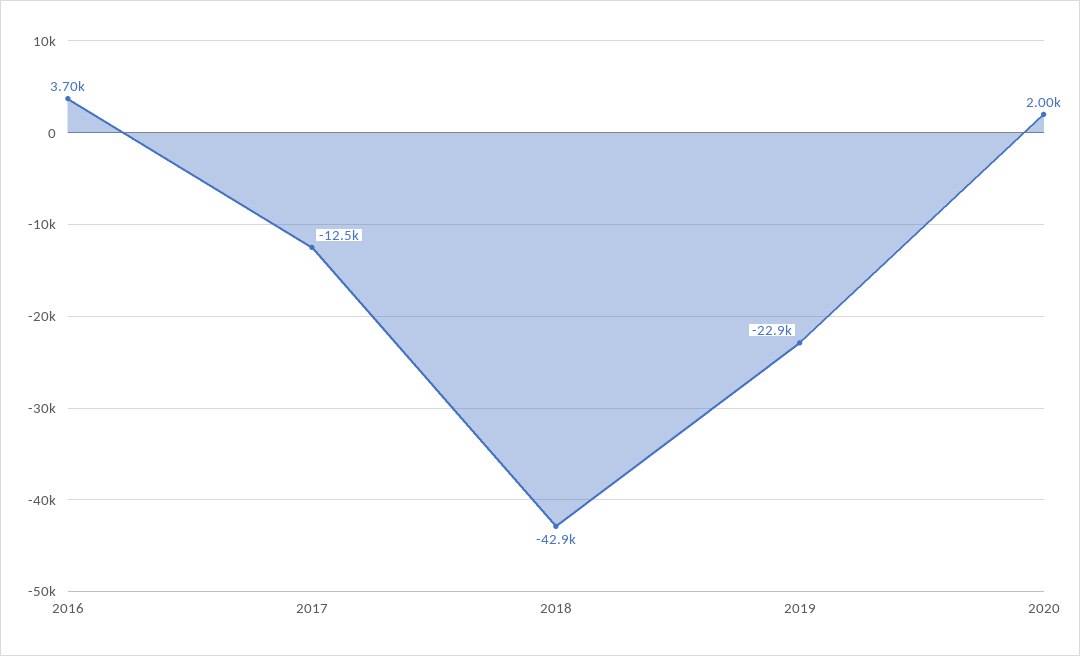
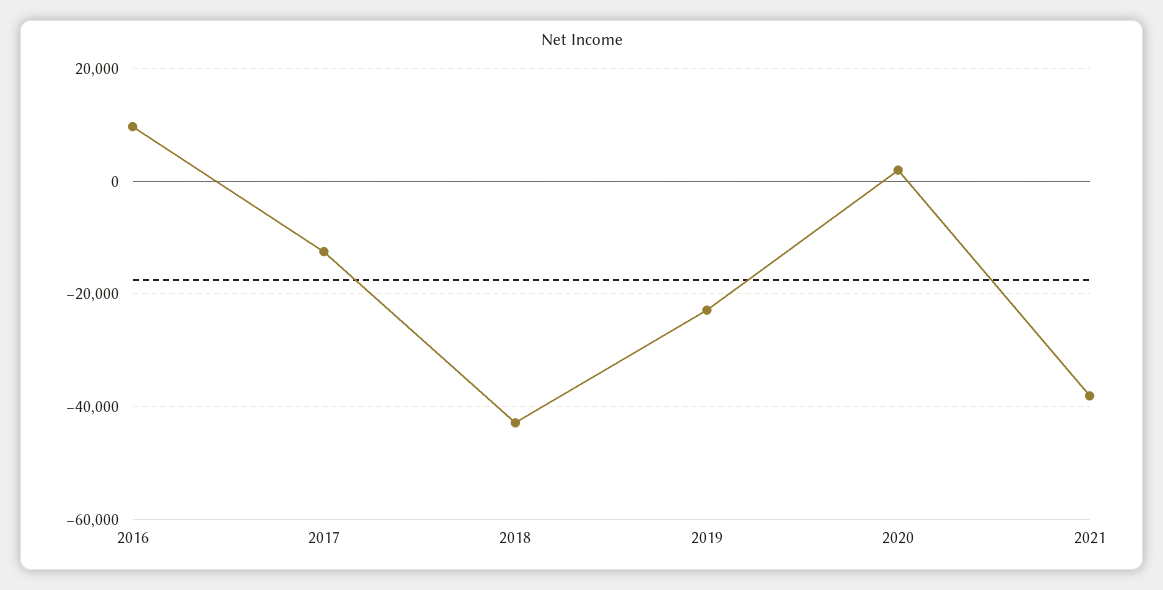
2016: 3700 -> 10000
2021: none -> -38000

